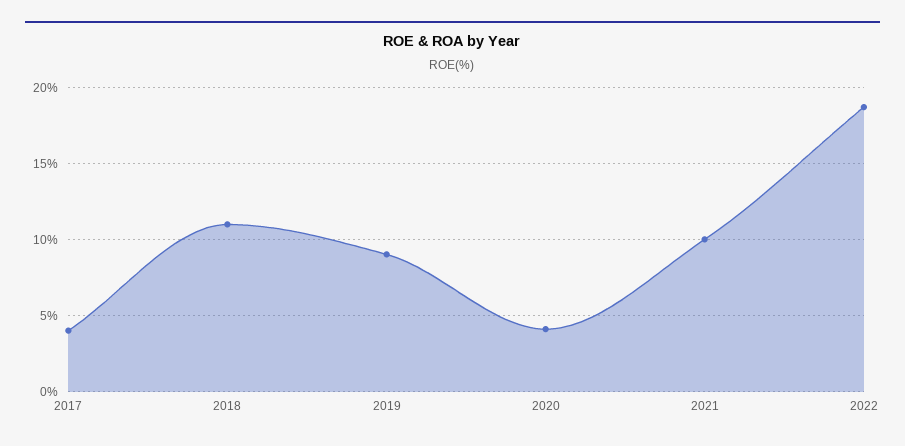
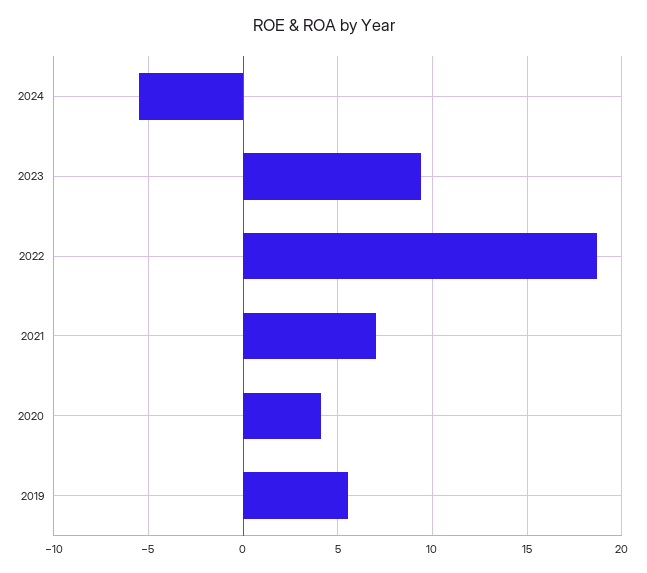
2017: 4 -> none
2018: 11 -> none
2019: 9 -> 5.5
2021: 10 -> 7
2024: none -> -5.5
2023: none -> 9.5

